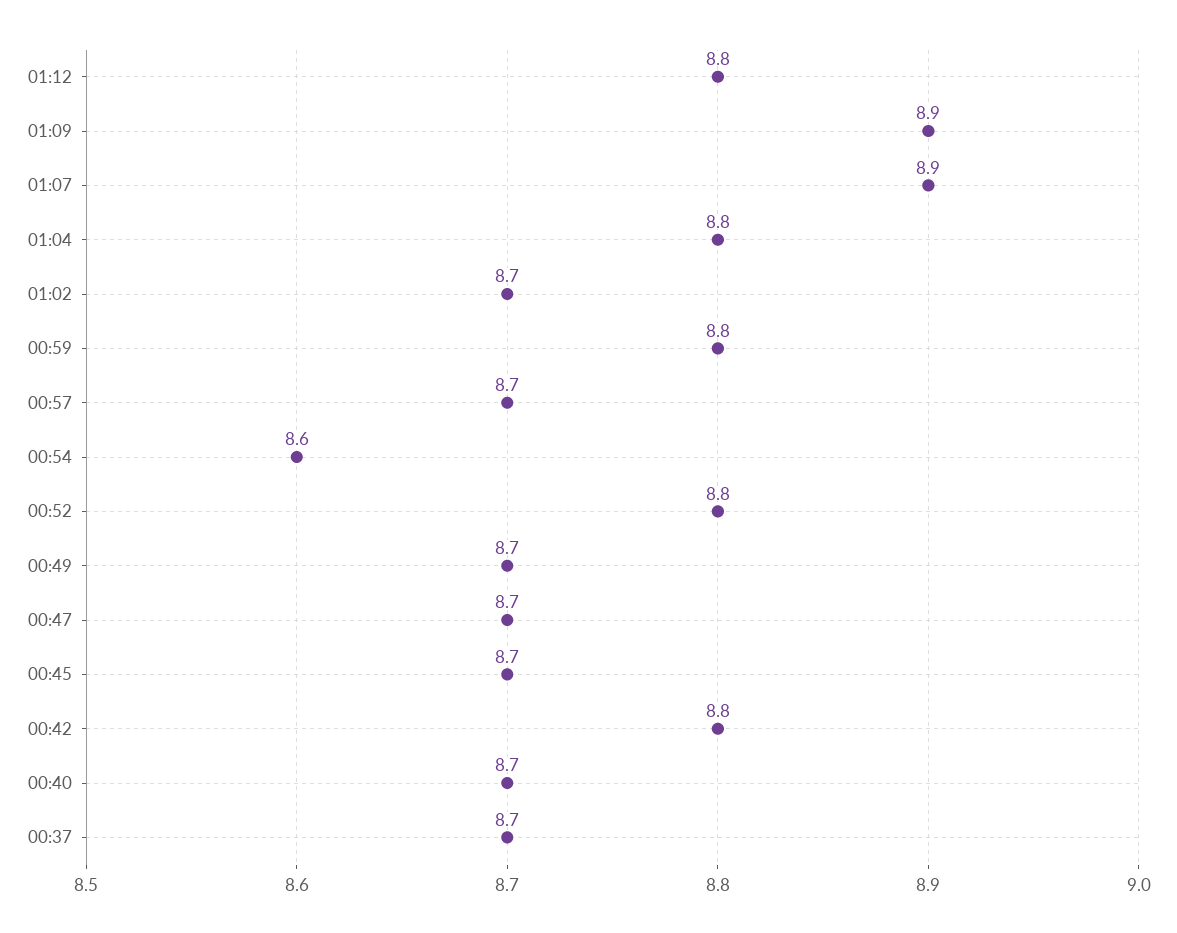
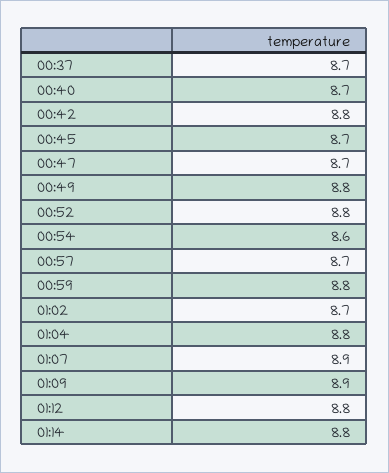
00:49: 8.7 -> 8.8
01:14: none -> 8.8

